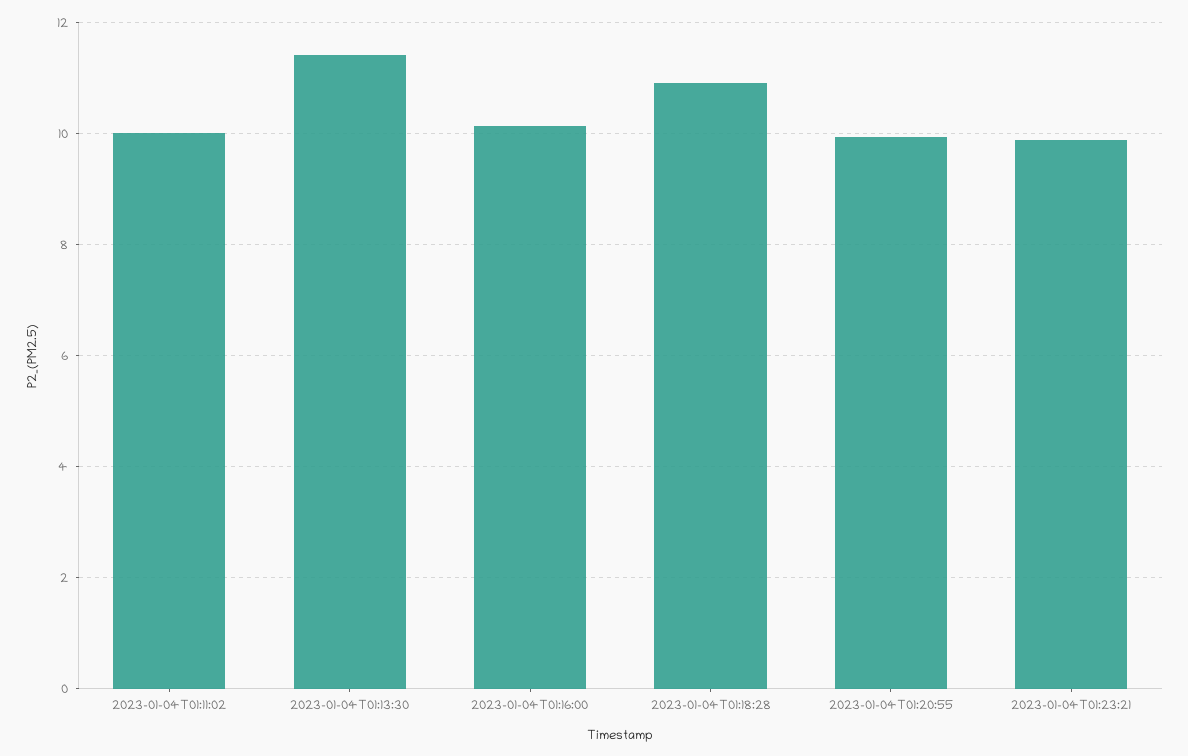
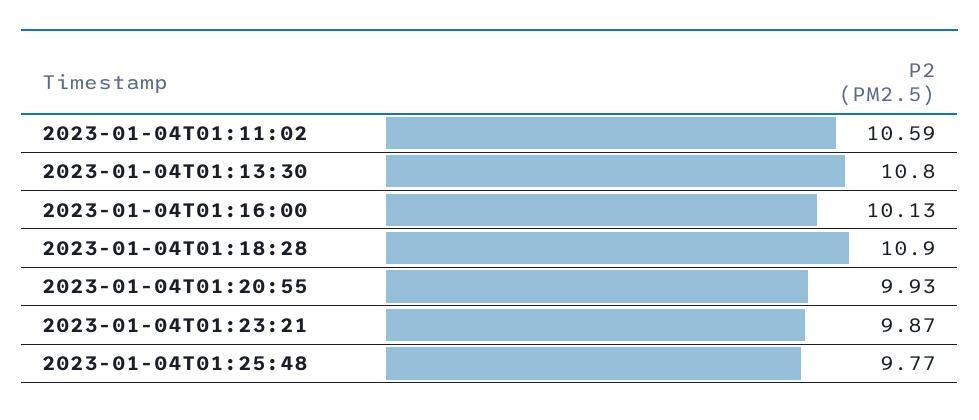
2023-01-04T01:11:02: 10 -> 10.59
2023-01-04T01:13:30: 11.4 -> 10.8
2023-01-04T01:25:48: none -> 9.77

